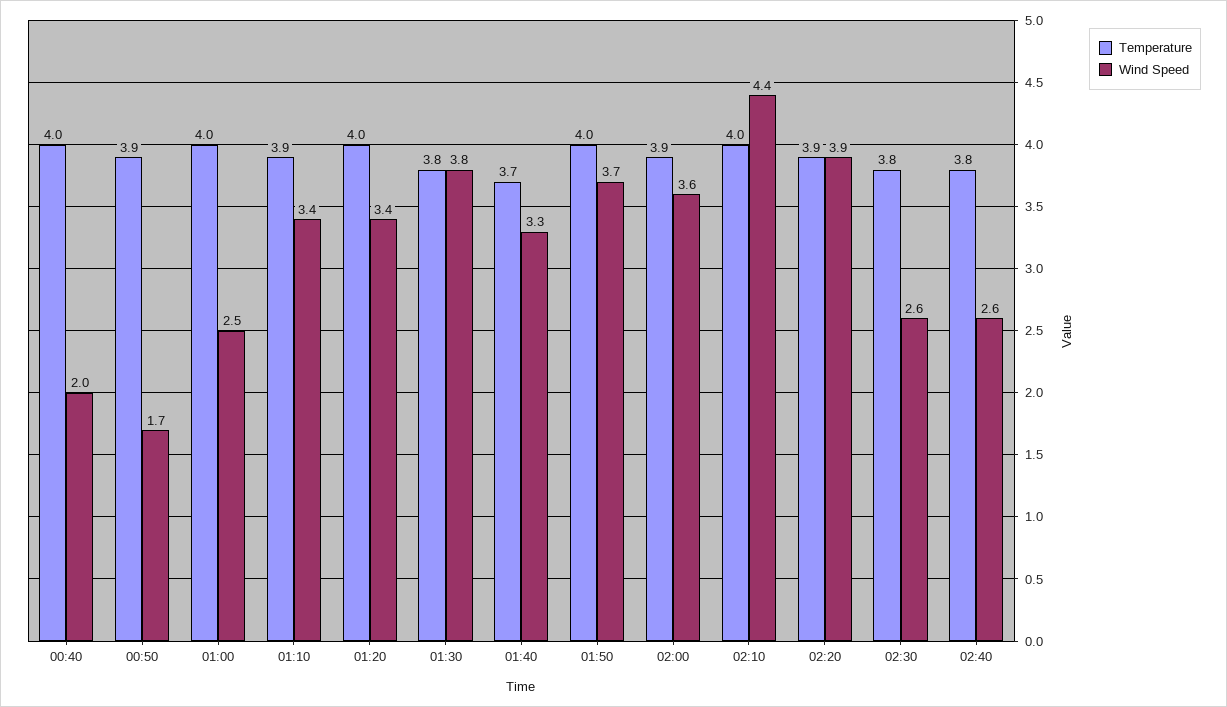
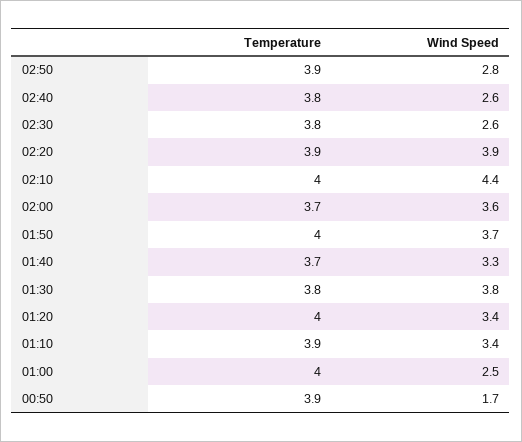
Temperature, 00:40: 4 -> none
Wind Speed, 00:40: 2 -> none
Temperature, 02:00: 3.9 -> 3.7
Temperature, 02:50: none -> 3.9
Wind Speed, 02:50: none -> 2.8

